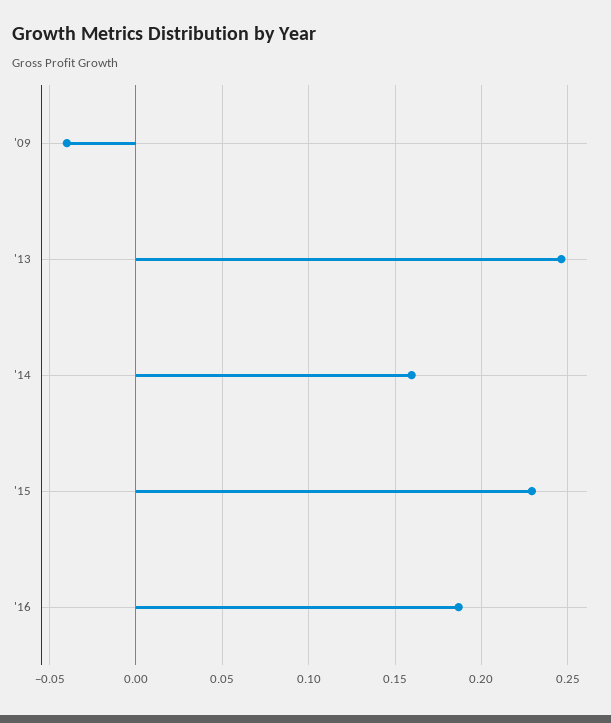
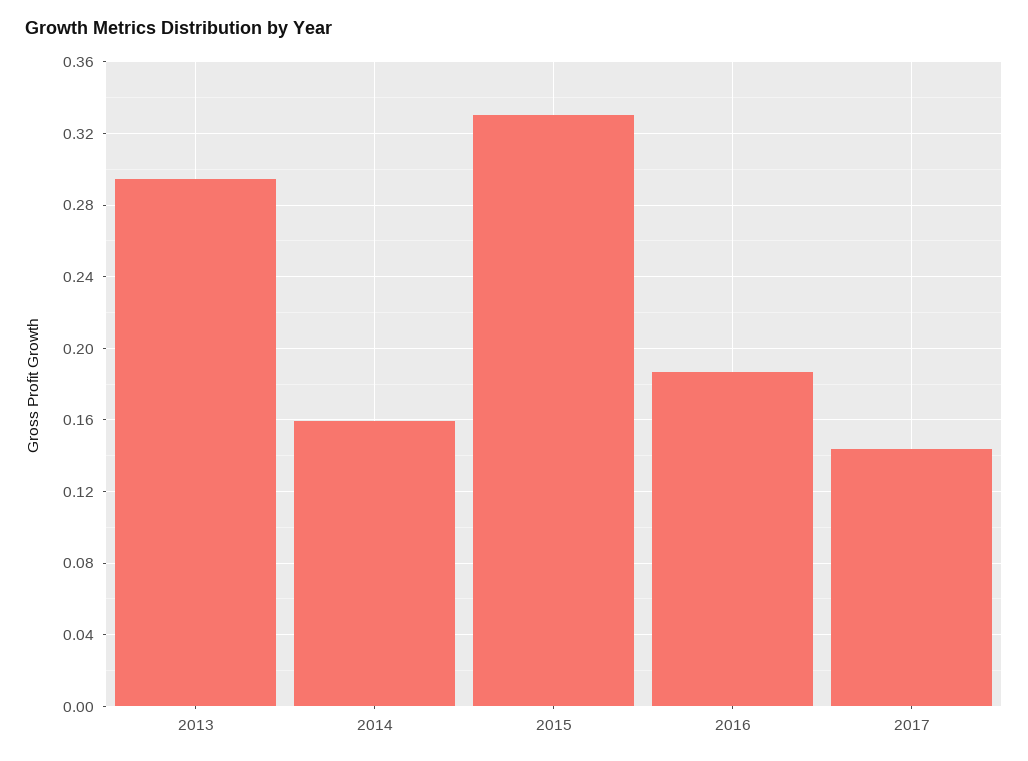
'09: -0.04 -> none
'13: 0.245 -> 0.295
'15: 0.23 -> 0.33
2017: none -> 0.145

